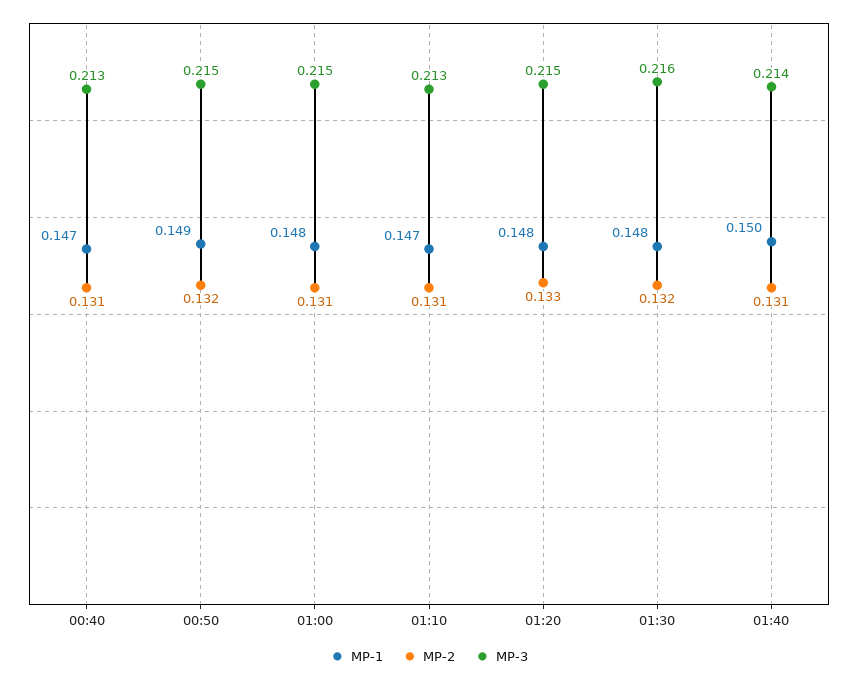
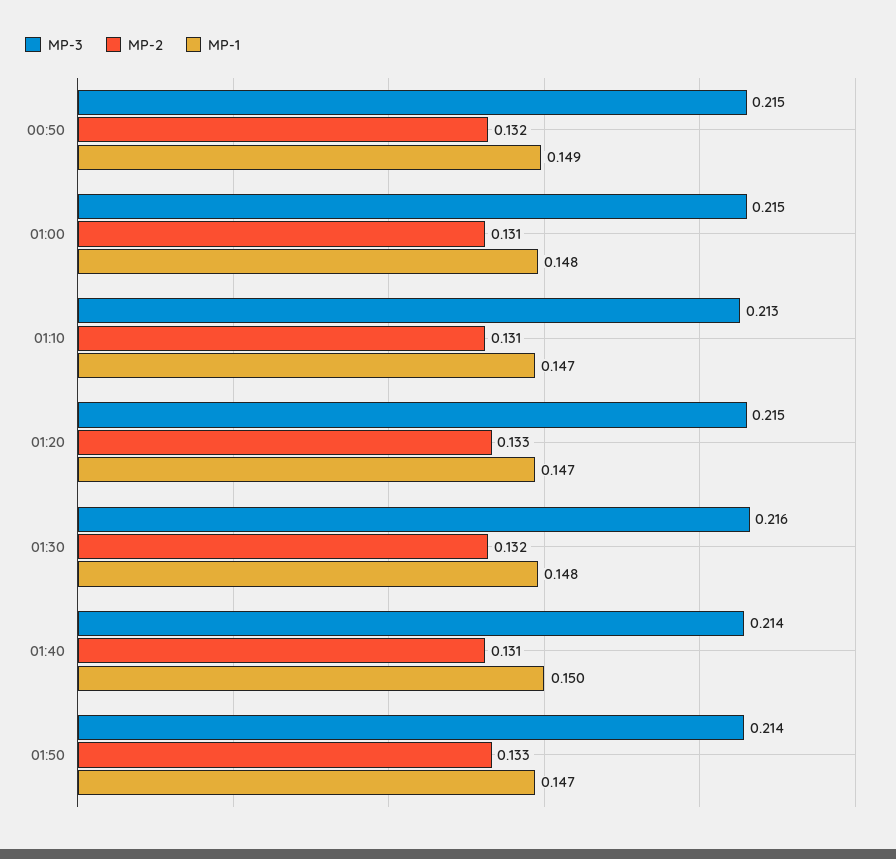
MP-1, 00:40: 0.147 -> none
MP-2, 00:40: 0.131 -> none
MP-3, 00:40: 0.213 -> none
MP-1, 01:20: 0.148 -> 0.147
MP-3, 01:50: none -> 0.214
MP-2, 01:50: none -> 0.133
MP-1, 01:50: none -> 0.147

